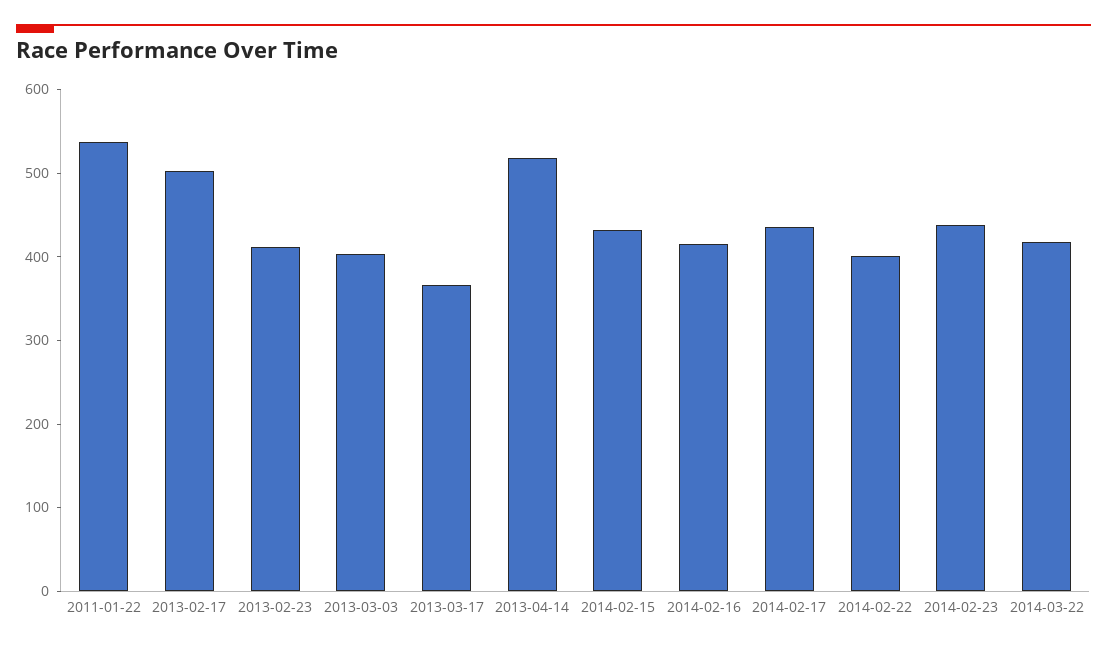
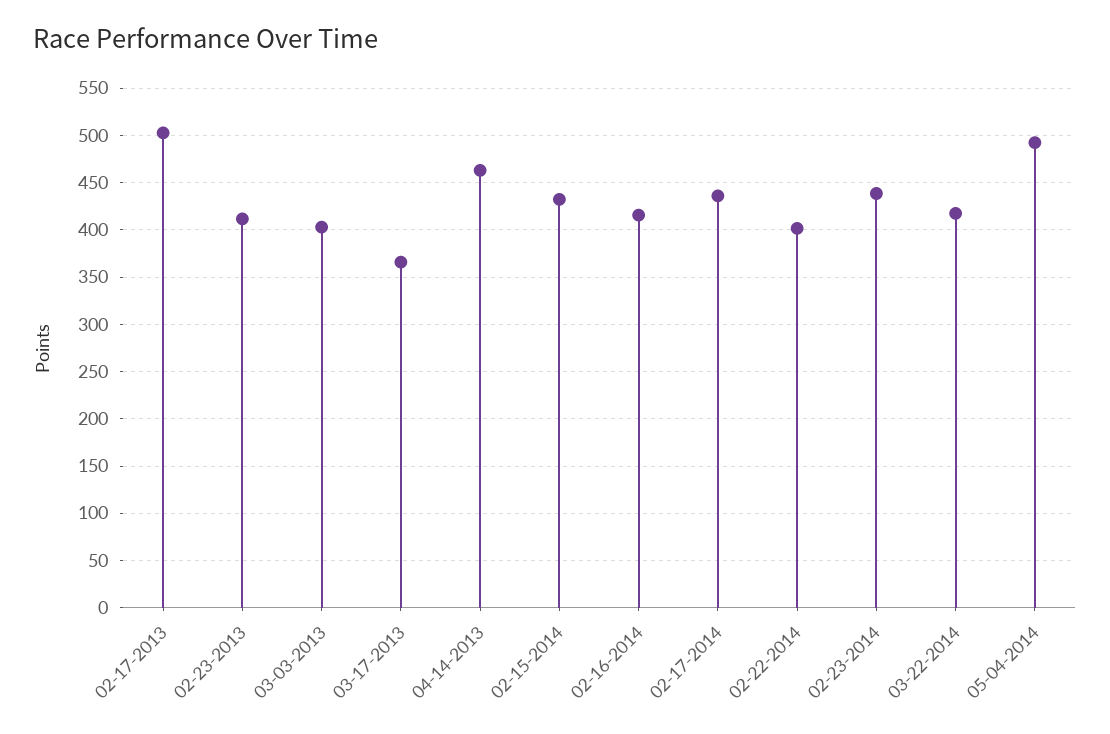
2011-01-22: 540 -> none
2013-04-14: 520 -> 460
05-04-2014: none -> 490

